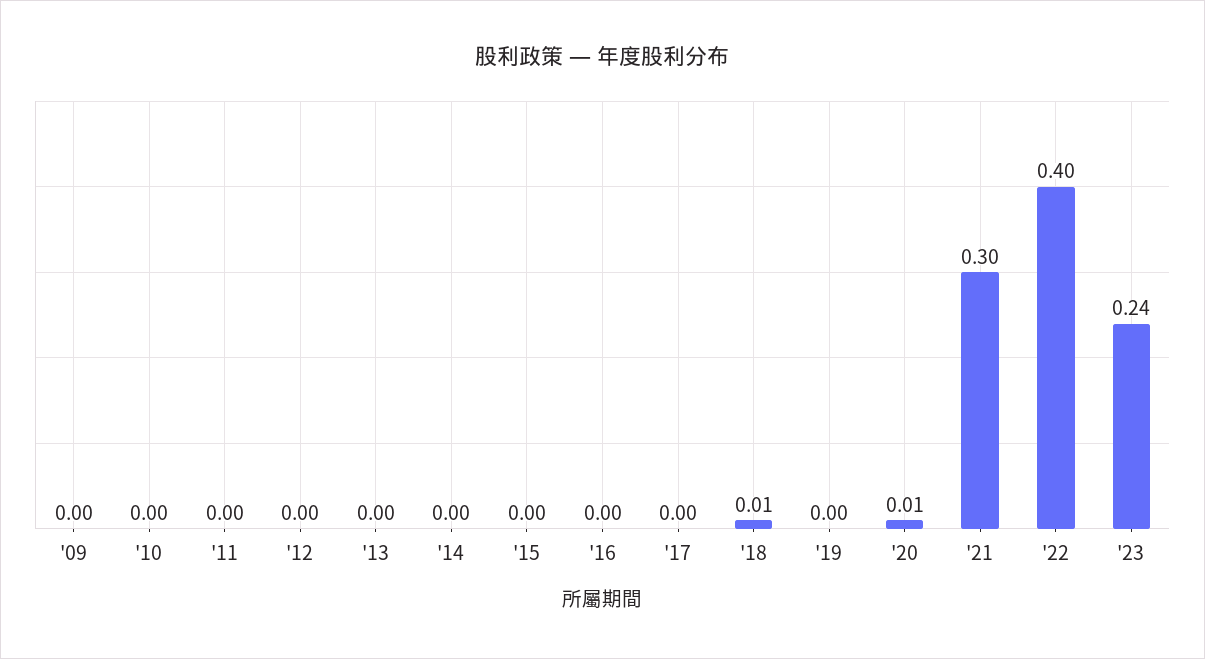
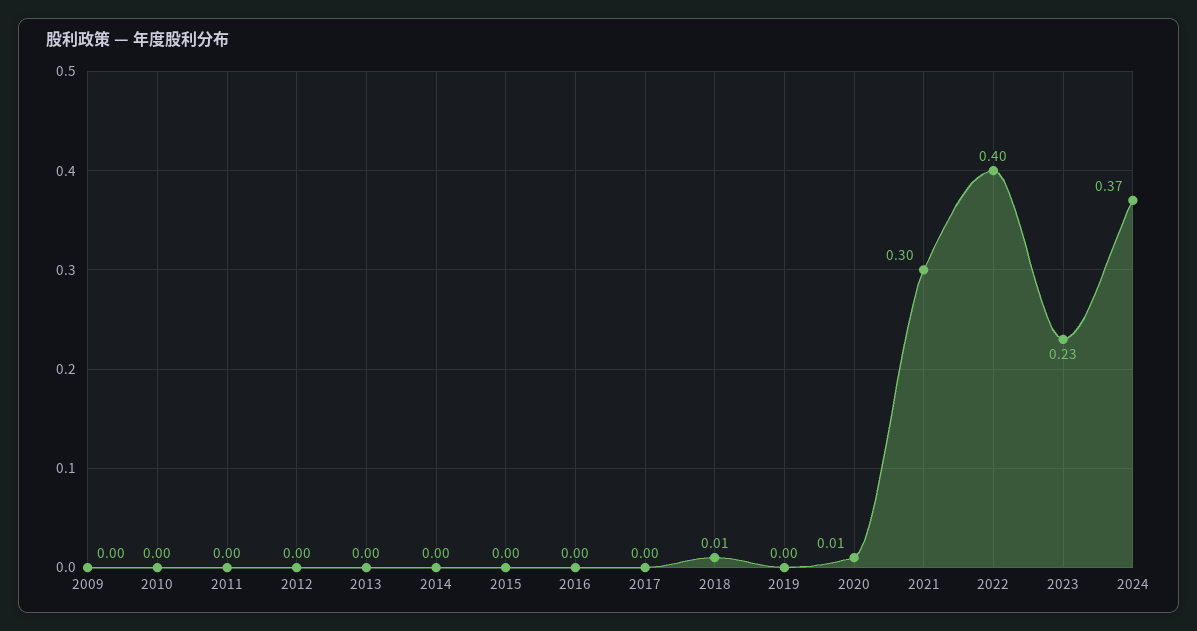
'23: 0.24 -> 0.23
2024: none -> 0.37

